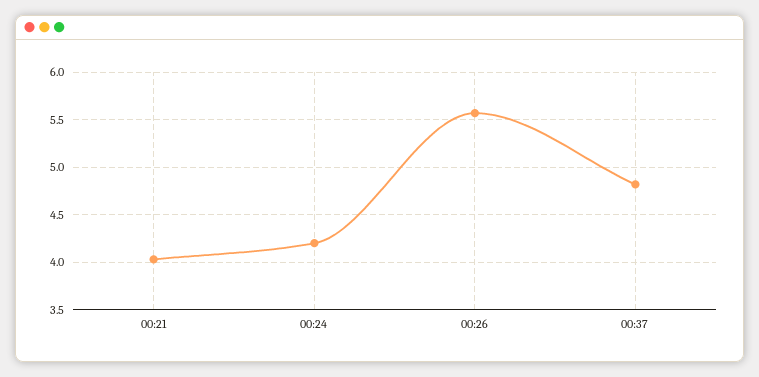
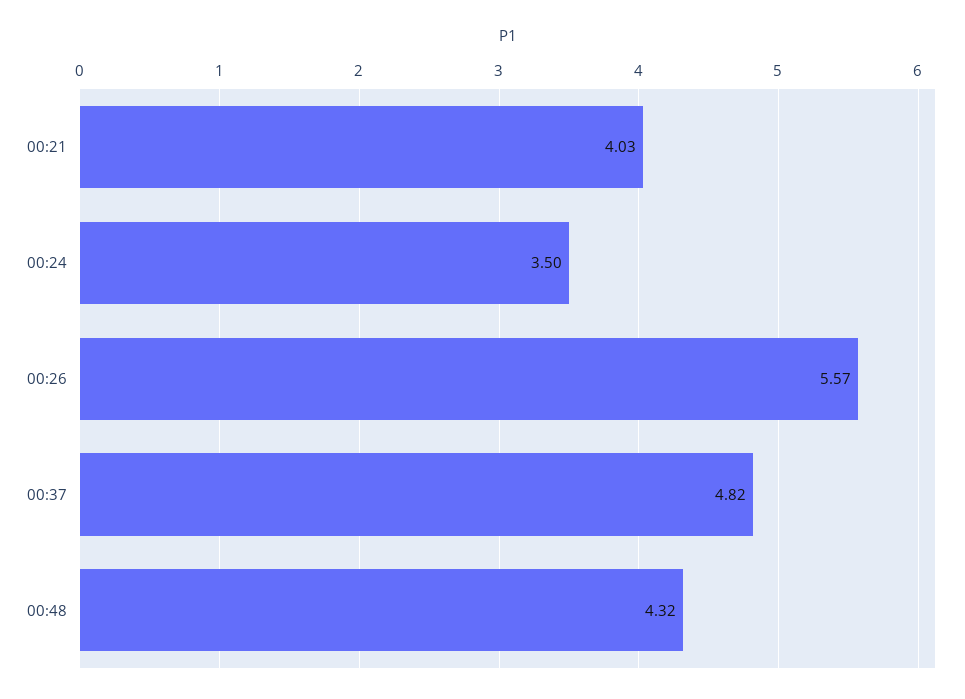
00:24: 4.2 -> 3.5
00:48: none -> 4.32

